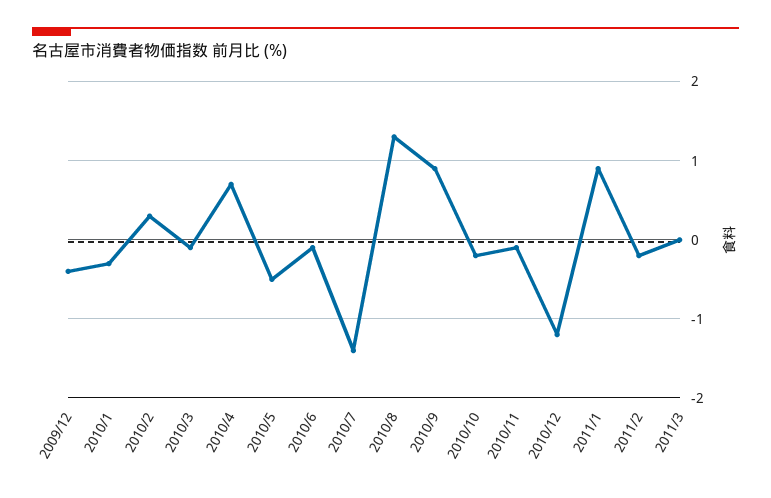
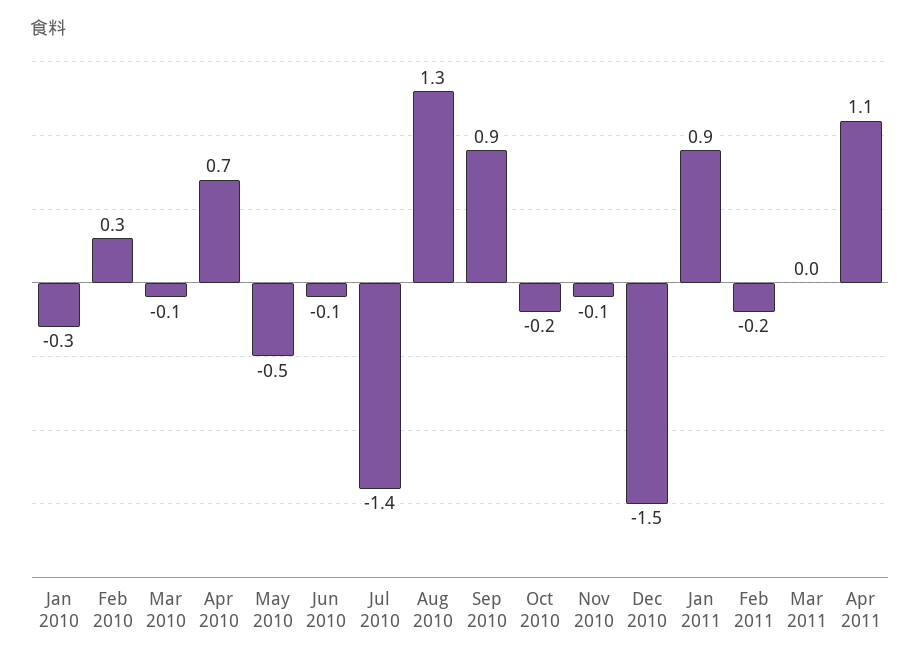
2009/12: -0.4 -> none
2010/12: -1.2 -> -1.5
Apr 2011: none -> 1.1

